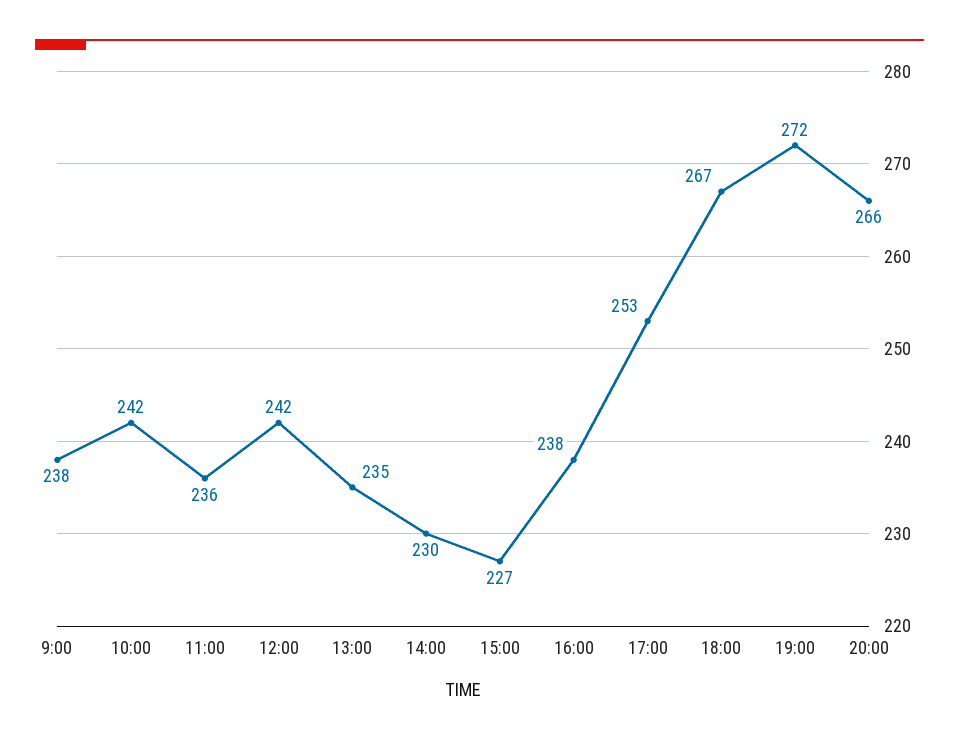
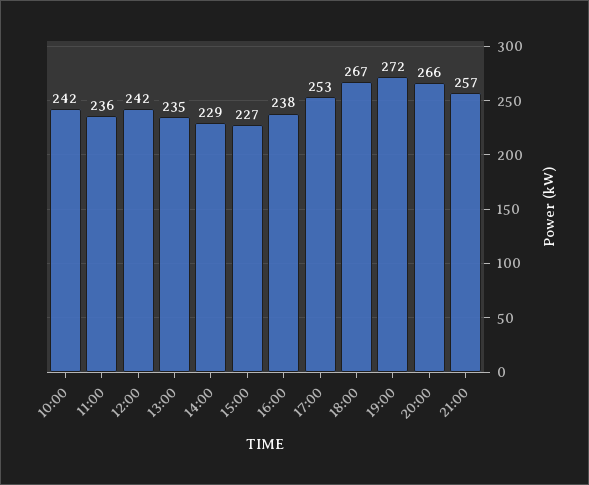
9:00: 238 -> none
14:00: 230 -> 229
21:00: none -> 257

